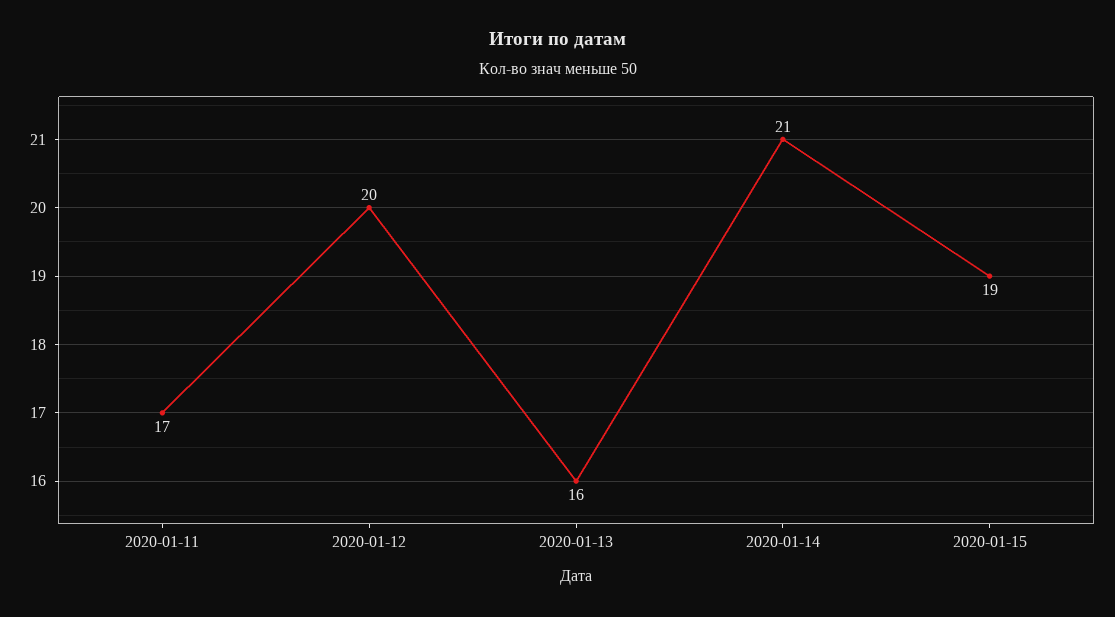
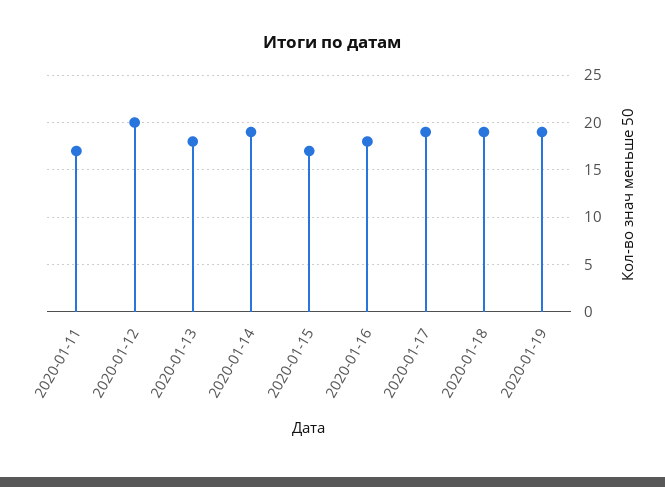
2020-01-13: 16 -> 18
2020-01-14: 21 -> 19
2020-01-15: 19 -> 17
2020-01-16: none -> 18
2020-01-17: none -> 19
2020-01-18: none -> 19
2020-01-19: none -> 19

